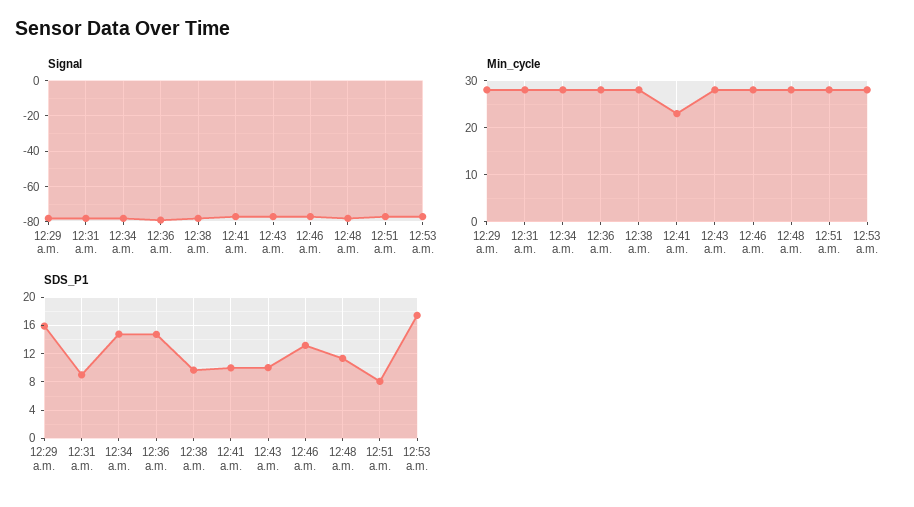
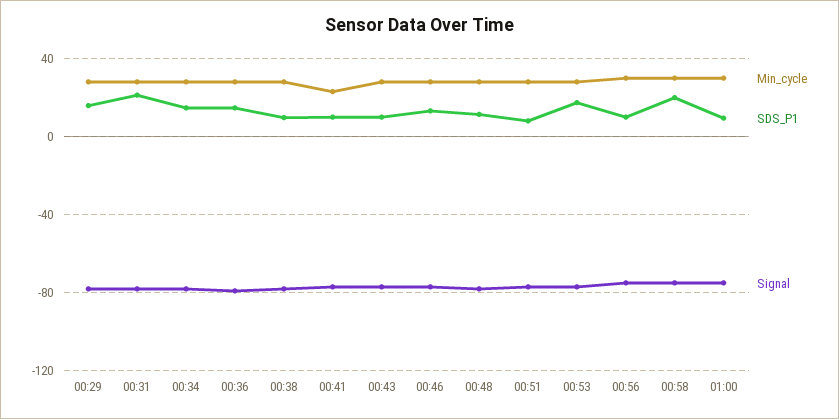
SDS_P1, 12:31 a.m.: 9 -> 20
Min_cycle, 00:56: none -> 30
SDS_P1, 00:56: none -> 10
Signal, 00:56: none -> -75
Min_cycle, 00:58: none -> 30
SDS_P1, 00:58: none -> 20
Signal, 00:58: none -> -75
Min_cycle, 01:00: none -> 30
SDS_P1, 01:00: none -> 10
Signal, 01:00: none -> -75

